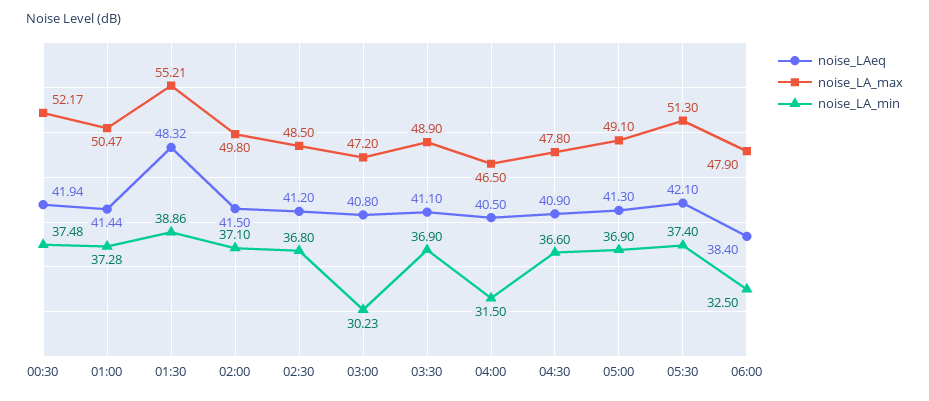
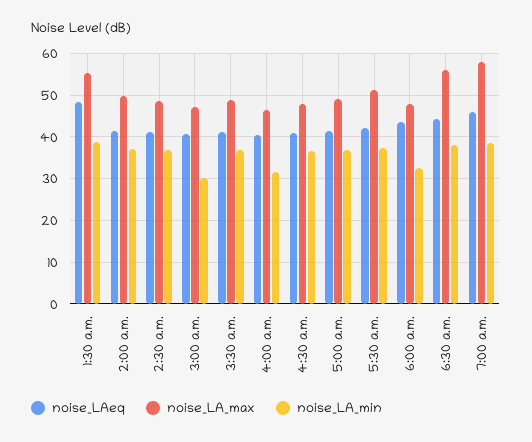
noise_LAeq, 00:30: 41.94 -> none
noise_LA_max, 00:30: 52.17 -> none
noise_LA_min, 00:30: 37.48 -> none
noise_LAeq, 01:00: 41.44 -> none
noise_LA_max, 01:00: 50.47 -> none
noise_LA_min, 01:00: 37.28 -> none
noise_LAeq, 06:00: 38.4 -> 44
noise_LAeq, 6:30 a.m.: none -> 44
noise_LA_max, 6:30 a.m.: none -> 56
noise_LA_min, 6:30 a.m.: none -> 38
noise_LAeq, 7:00 a.m.: none -> 46
noise_LA_max, 7:00 a.m.: none -> 58
noise_LA_min, 7:00 a.m.: none -> 38

